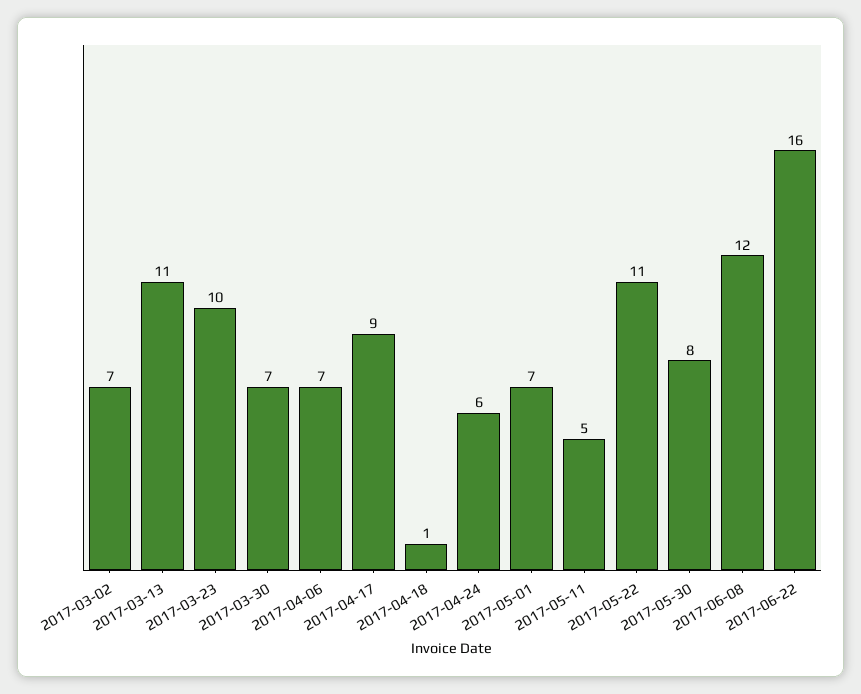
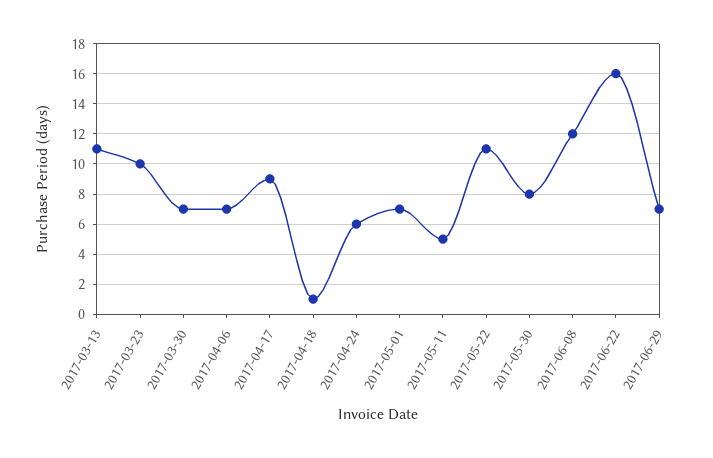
2017-03-02: 7 -> none
2017-06-29: none -> 7

